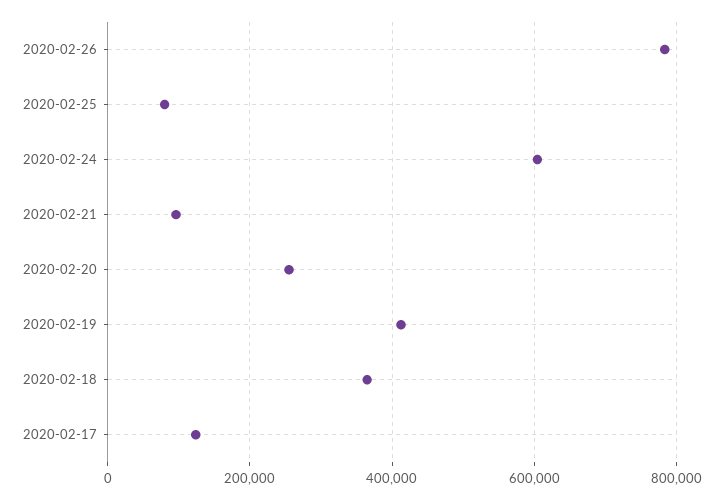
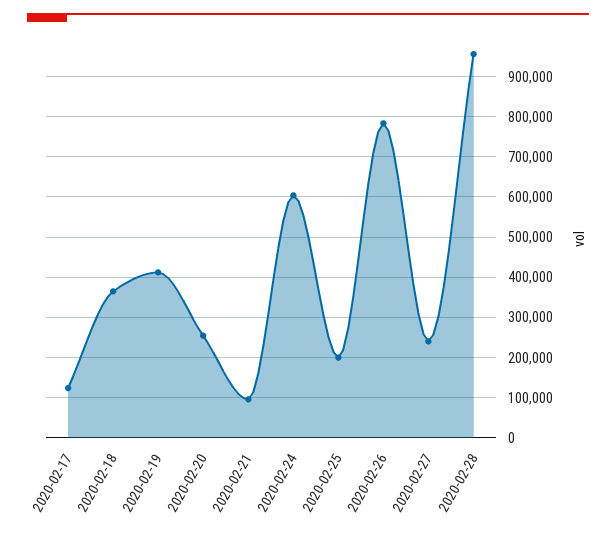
2020-02-25: 80000 -> 200000
2020-02-27: none -> 240000
2020-02-28: none -> 960000

